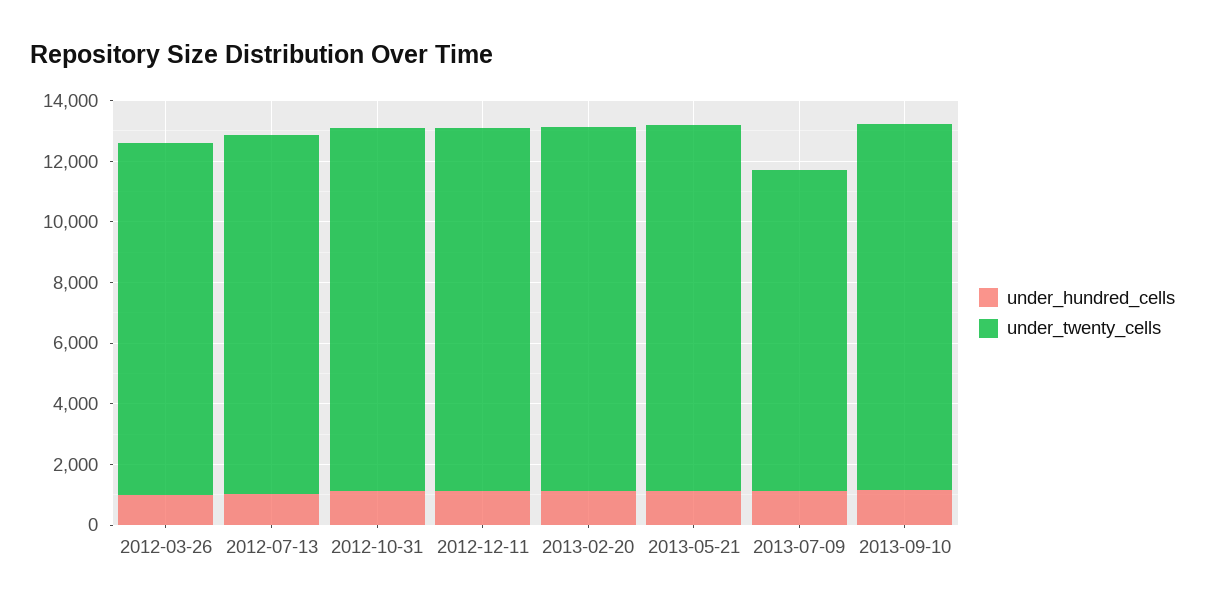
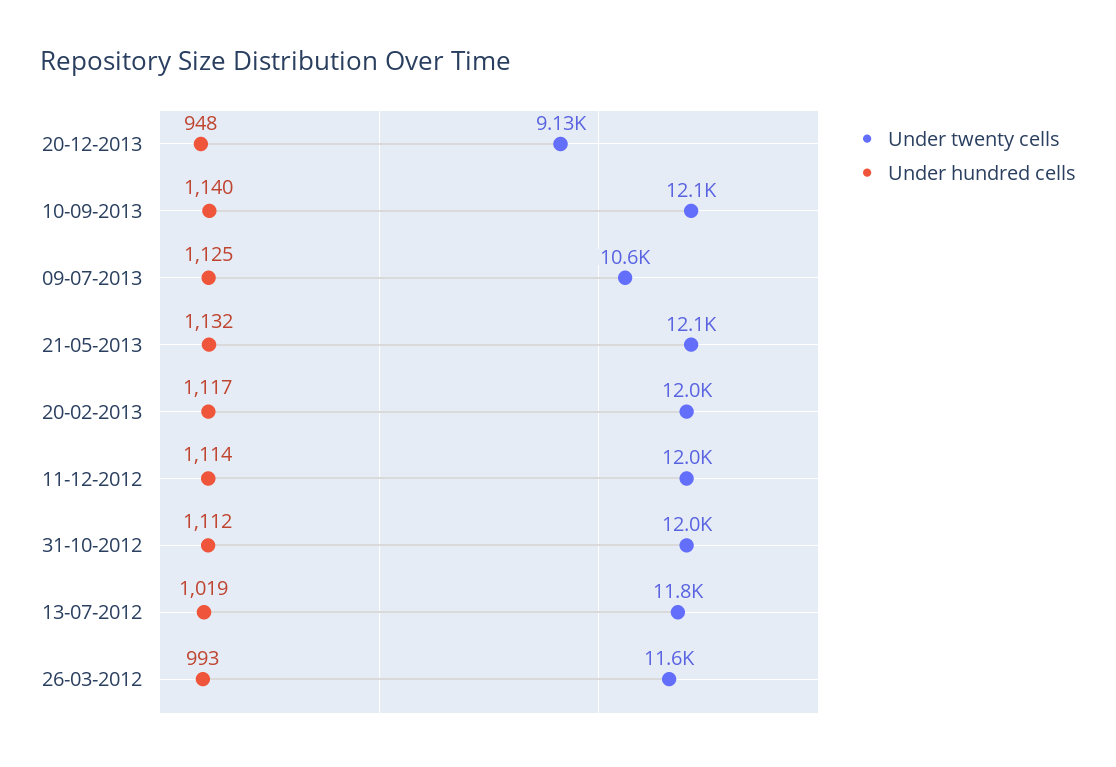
under_twenty_cells, 20-12-2013: none -> 9130
under_hundred_cells, 20-12-2013: none -> 948

